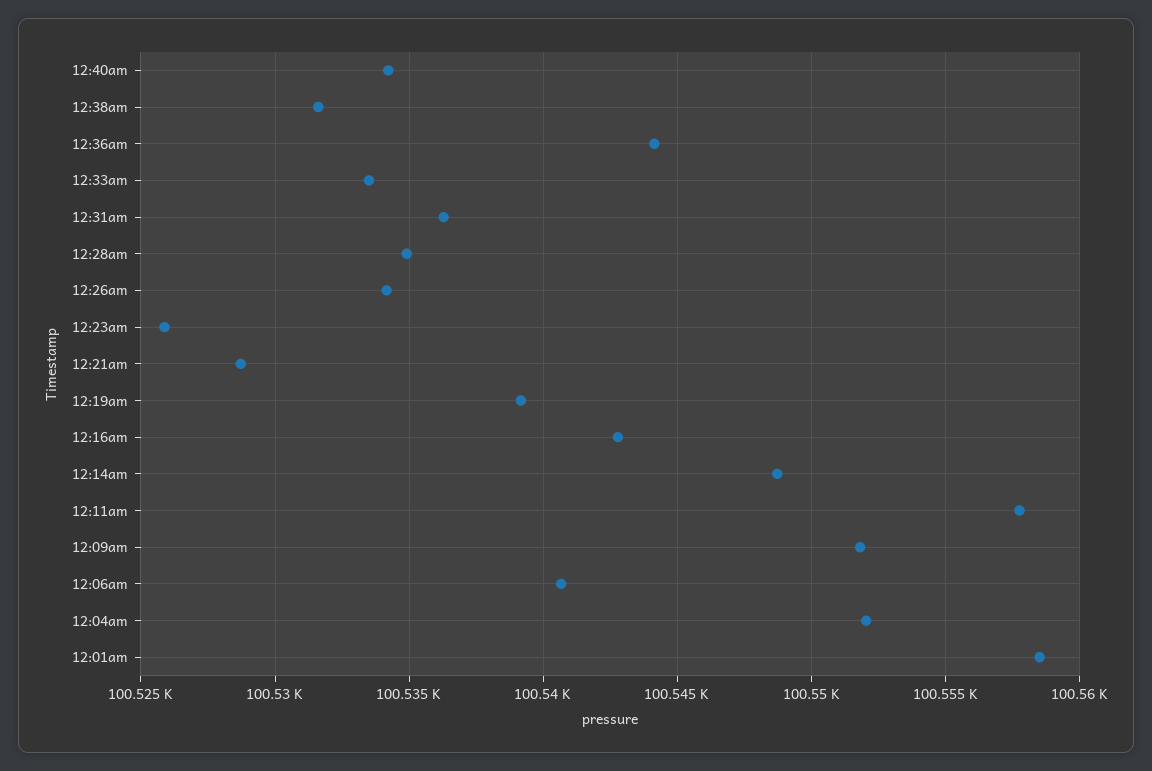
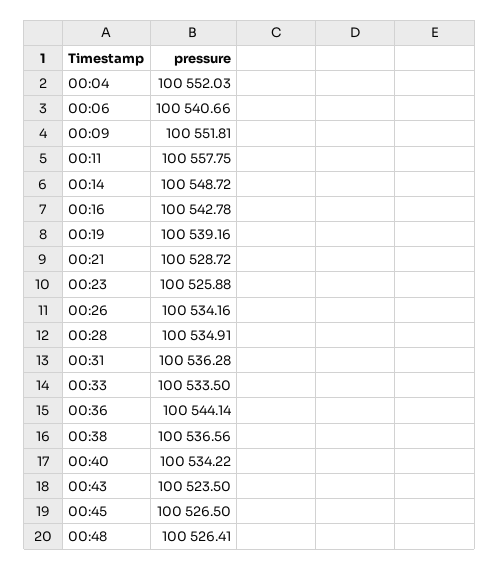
12:38am: 100531.5 -> 100536.56
12:01am: 100558.5 -> none
00:43: none -> 100523.5
00:45: none -> 100526.5
00:48: none -> 100526.41

